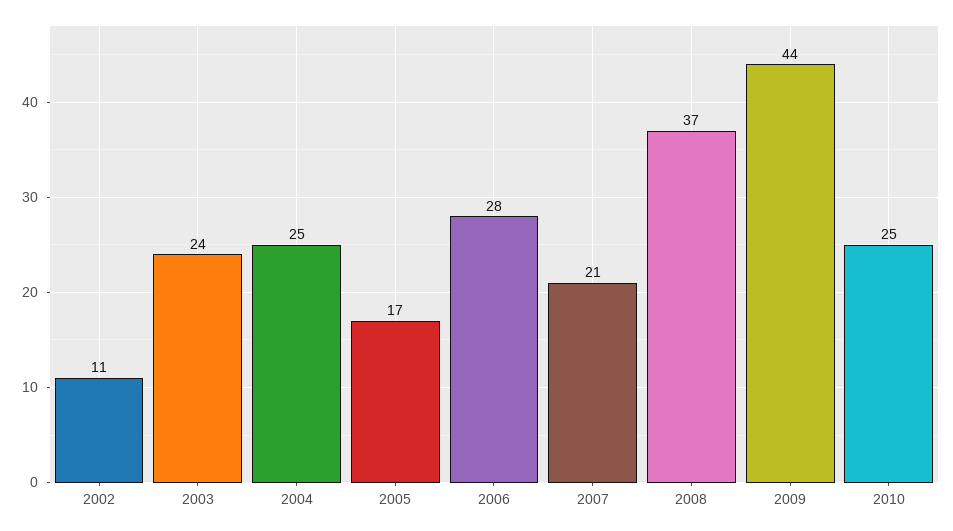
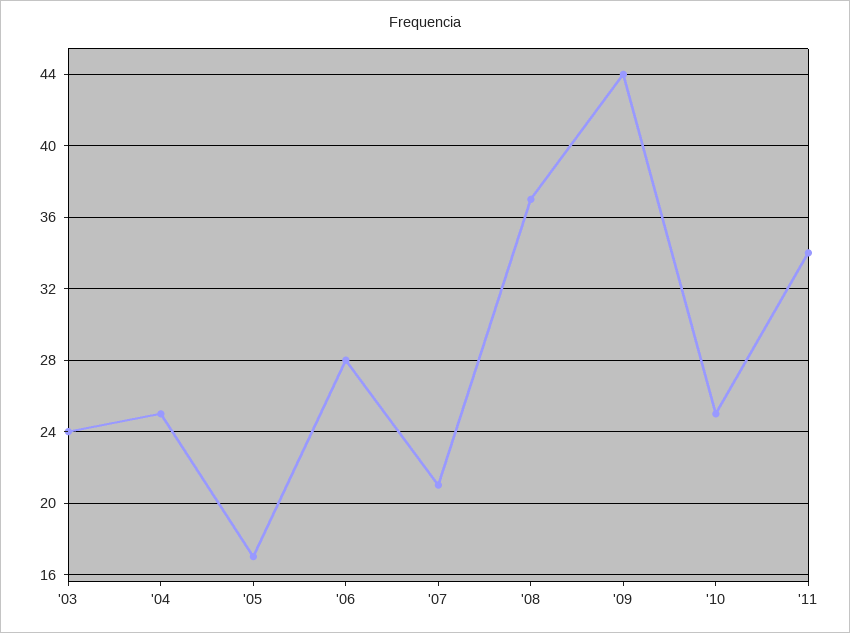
2002: 11 -> none
'11: none -> 34

